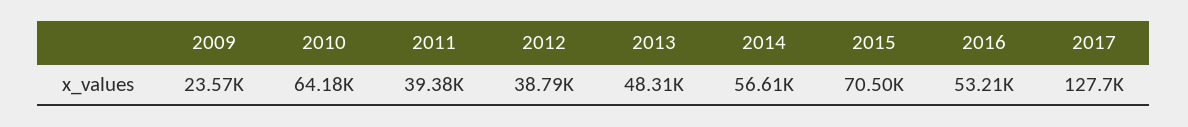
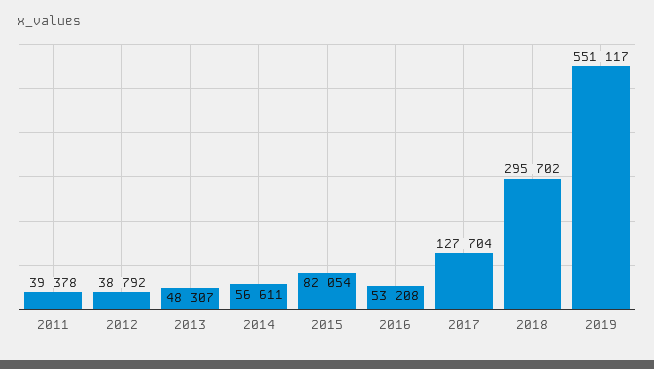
2009: 23570 -> none
2010: 64180 -> none
2015: 70500 -> 82054
2018: none -> 295702
2019: none -> 551117

